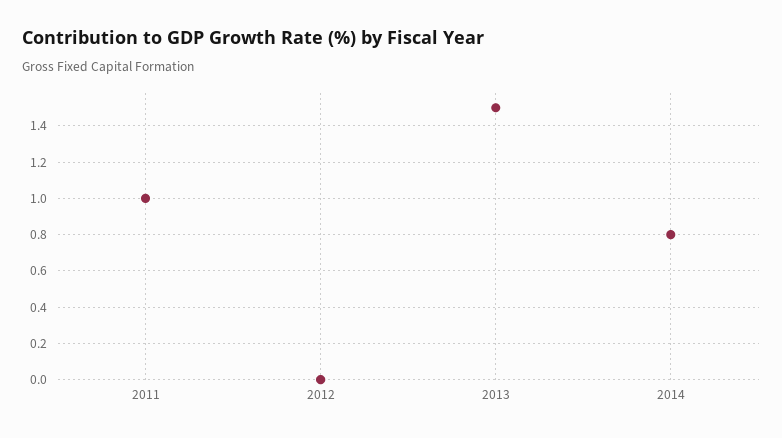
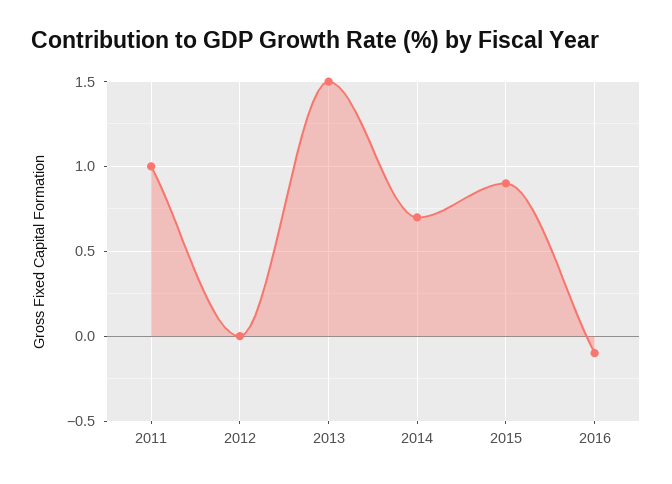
2014: 0.8 -> 0.7
2015: none -> 0.9
2016: none -> -0.1

